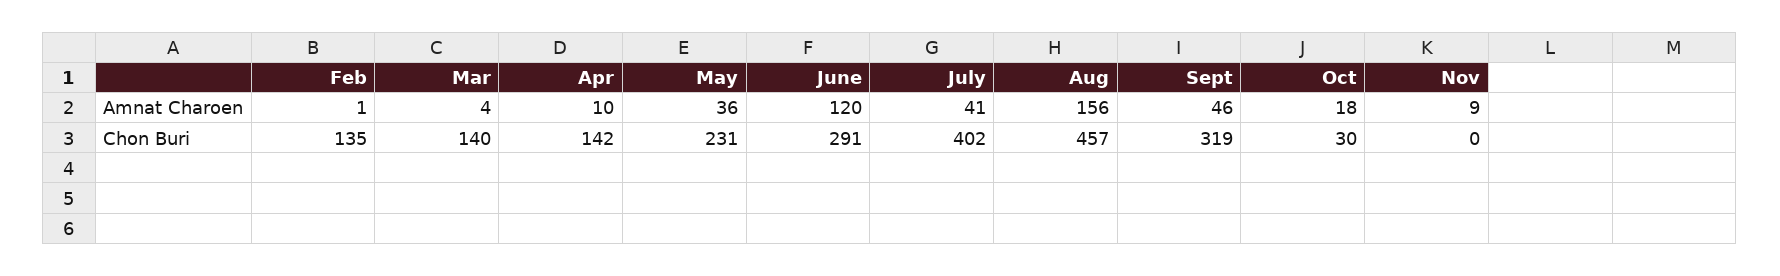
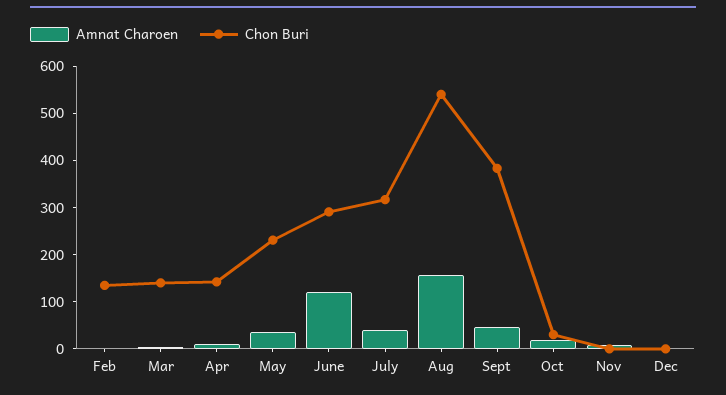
Chon Buri, July: 402 -> 320
Chon Buri, Aug: 457 -> 540
Chon Buri, Sept: 319 -> 380
Amnat Charoen, Dec: none -> 0
Chon Buri, Dec: none -> 0

